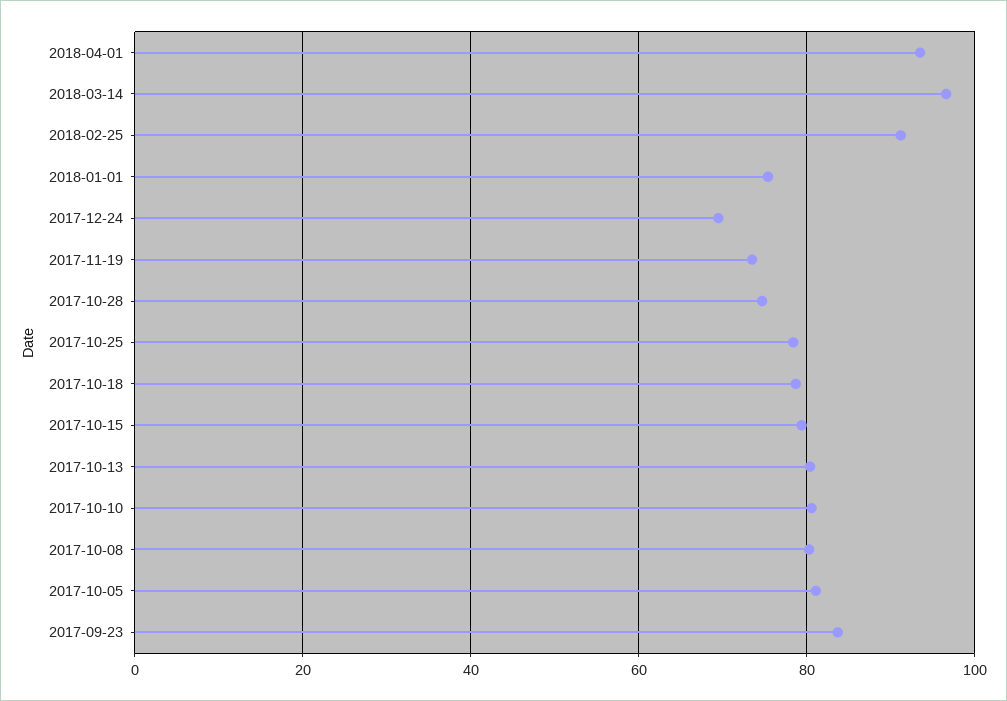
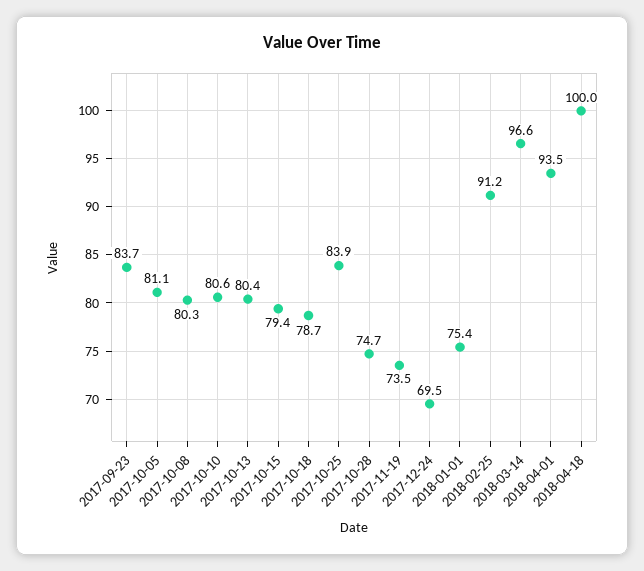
2017-10-25: 78 -> 83.9
2018-04-18: none -> 100

